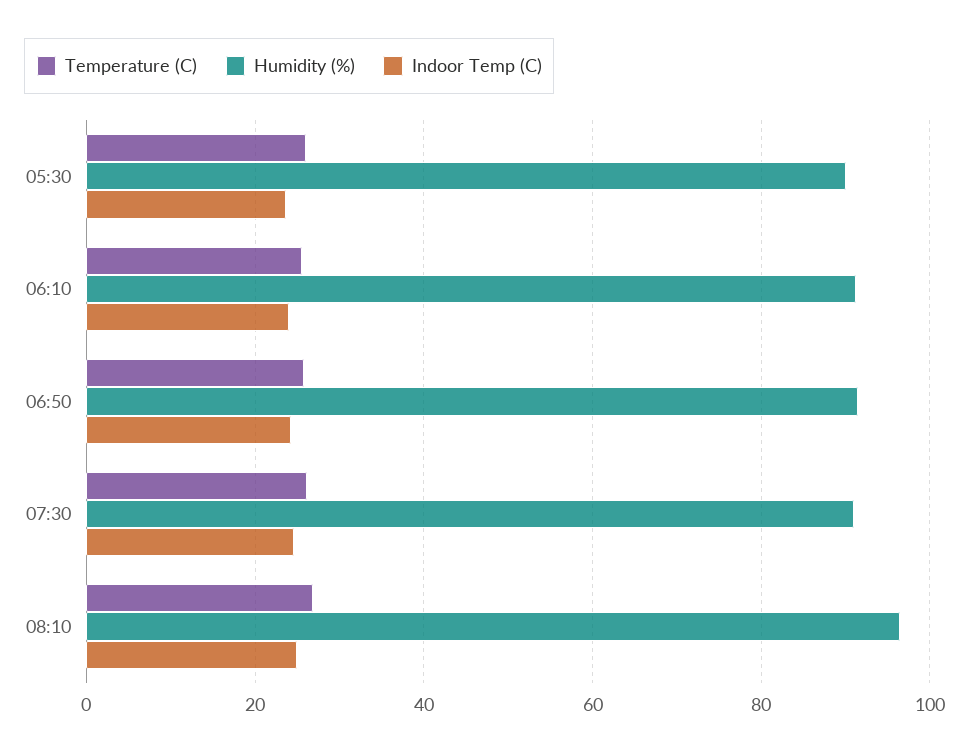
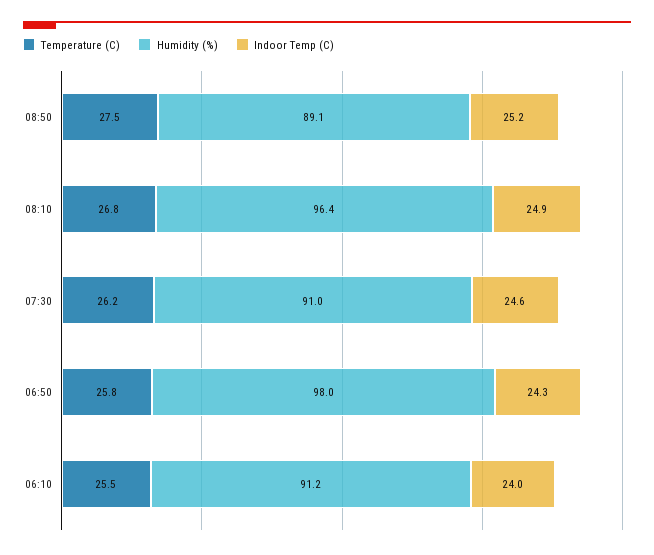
Temperature (C), 05:30: 26 -> none
Humidity (%), 05:30: 90 -> none
Indoor Temp (C), 05:30: 24 -> none
Humidity (%), 06:50: 92 -> 98
Temperature (C), 08:50: none -> 27.5
Humidity (%), 08:50: none -> 89.1
Indoor Temp (C), 08:50: none -> 25.2

